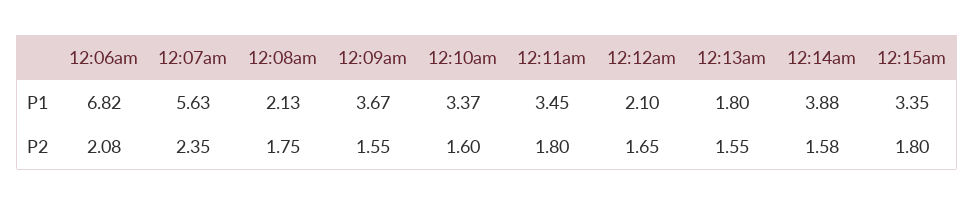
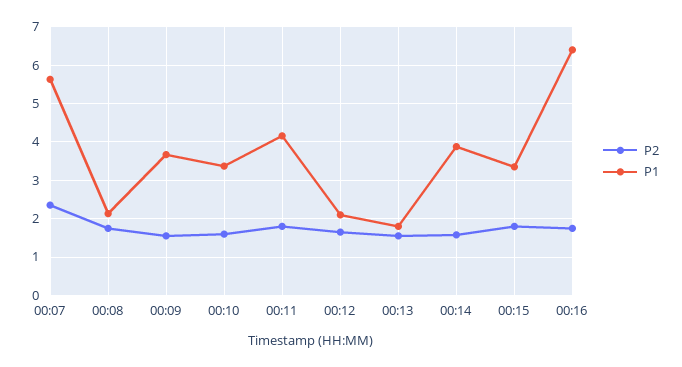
P1, 12:06am: 6.82 -> none
P1, 12:11am: 3.45 -> 4.2
P2, 12:06am: 2.08 -> none
P2, 00:16: none -> 1.8
P1, 00:16: none -> 6.4

